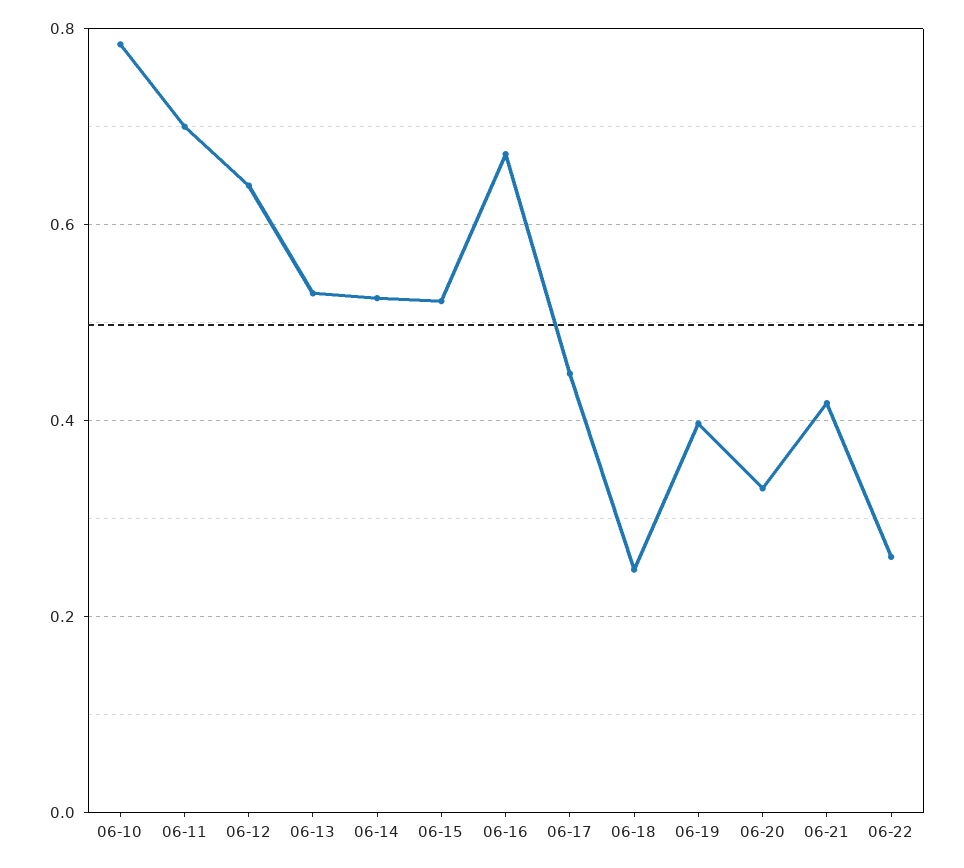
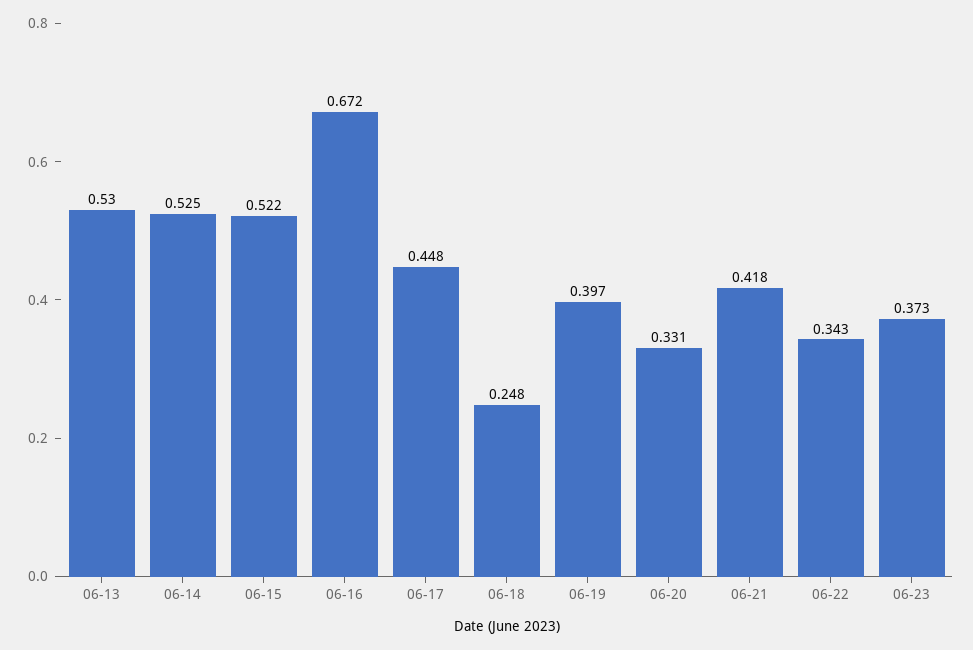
06-10: 0.78 -> none
06-11: 0.7 -> none
06-12: 0.64 -> none
06-22: 0.26 -> 0.343
06-23: none -> 0.373

